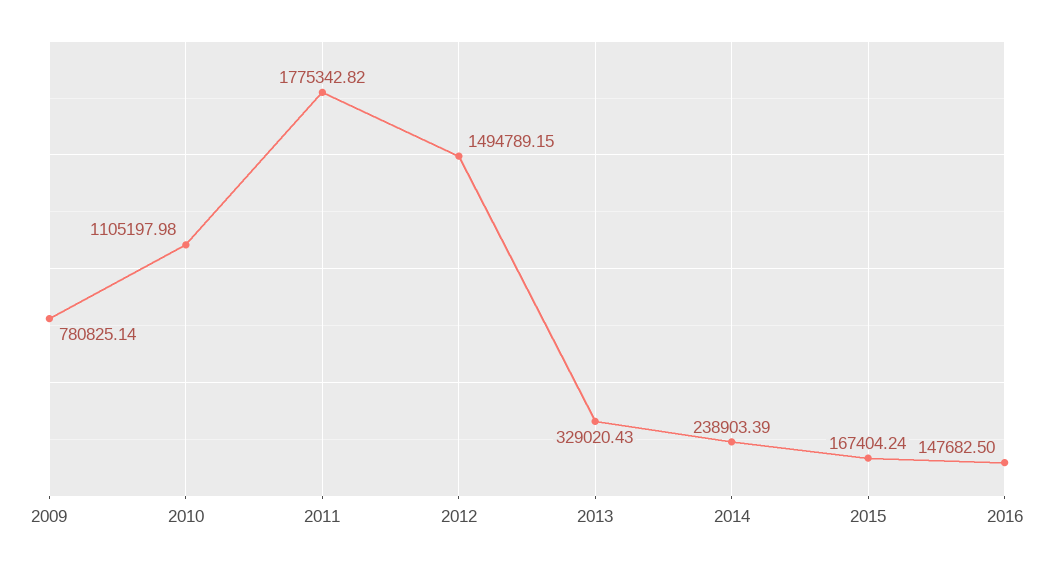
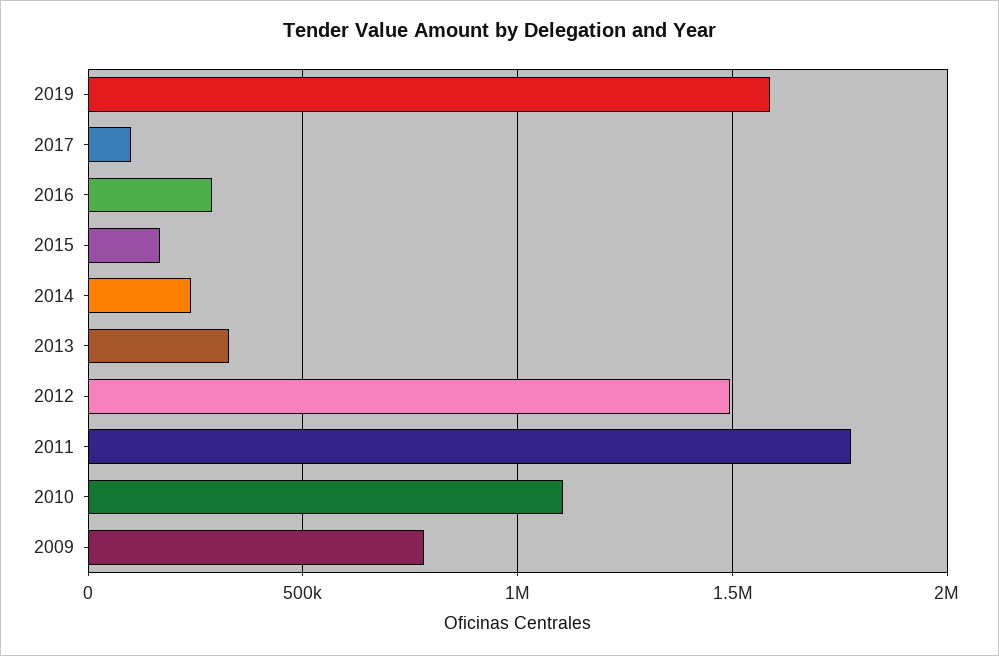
2016: 147682.5 -> 300000
2019: none -> 1600000
2017: none -> 100000

